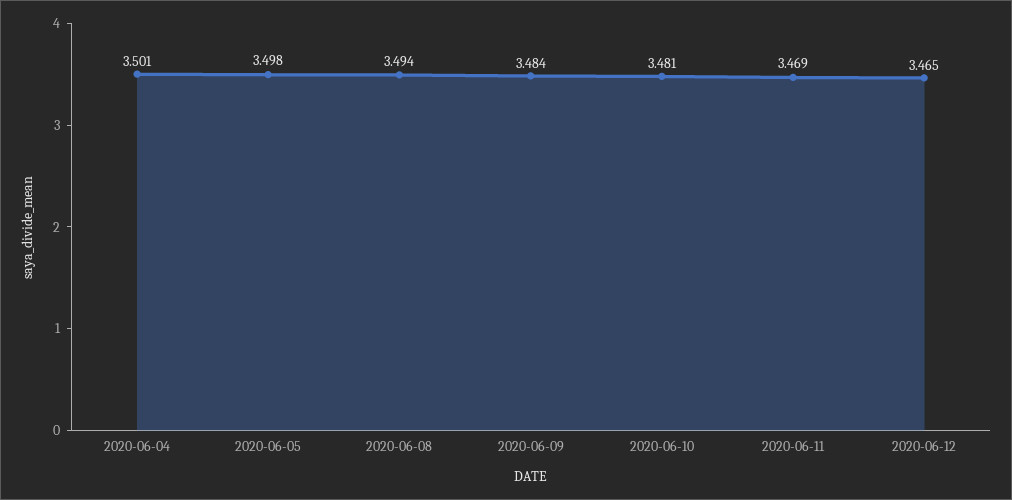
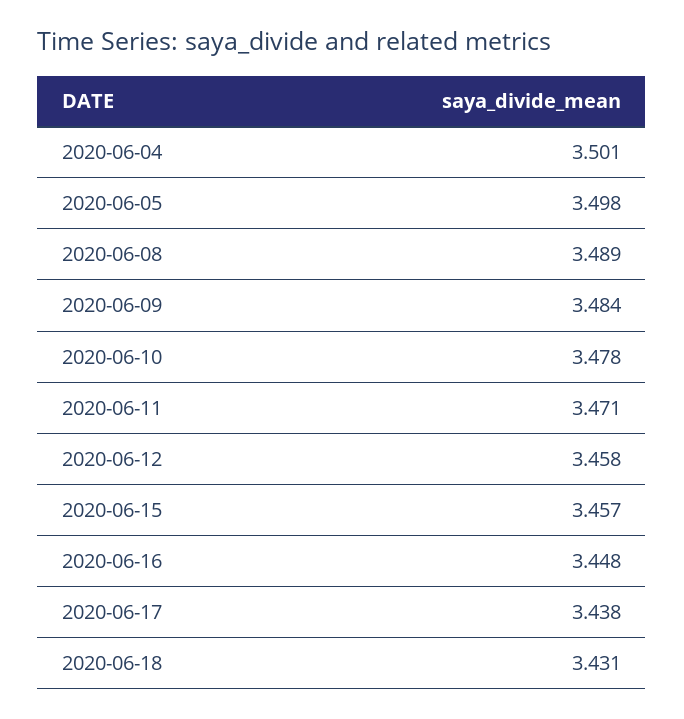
2020-06-08: 3.494 -> 3.489
2020-06-10: 3.481 -> 3.478
2020-06-11: 3.469 -> 3.471
2020-06-12: 3.465 -> 3.458
2020-06-15: none -> 3.457
2020-06-16: none -> 3.448
2020-06-17: none -> 3.438
2020-06-18: none -> 3.431

